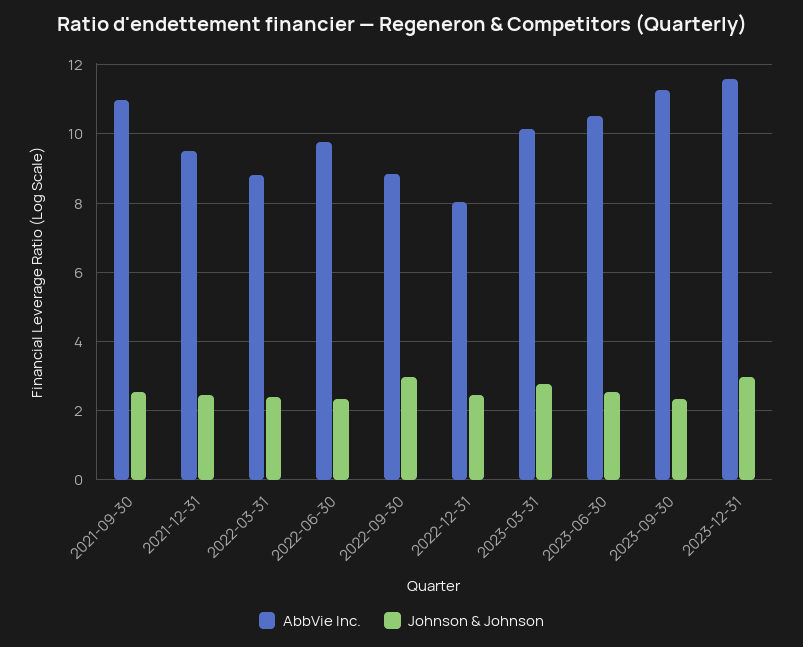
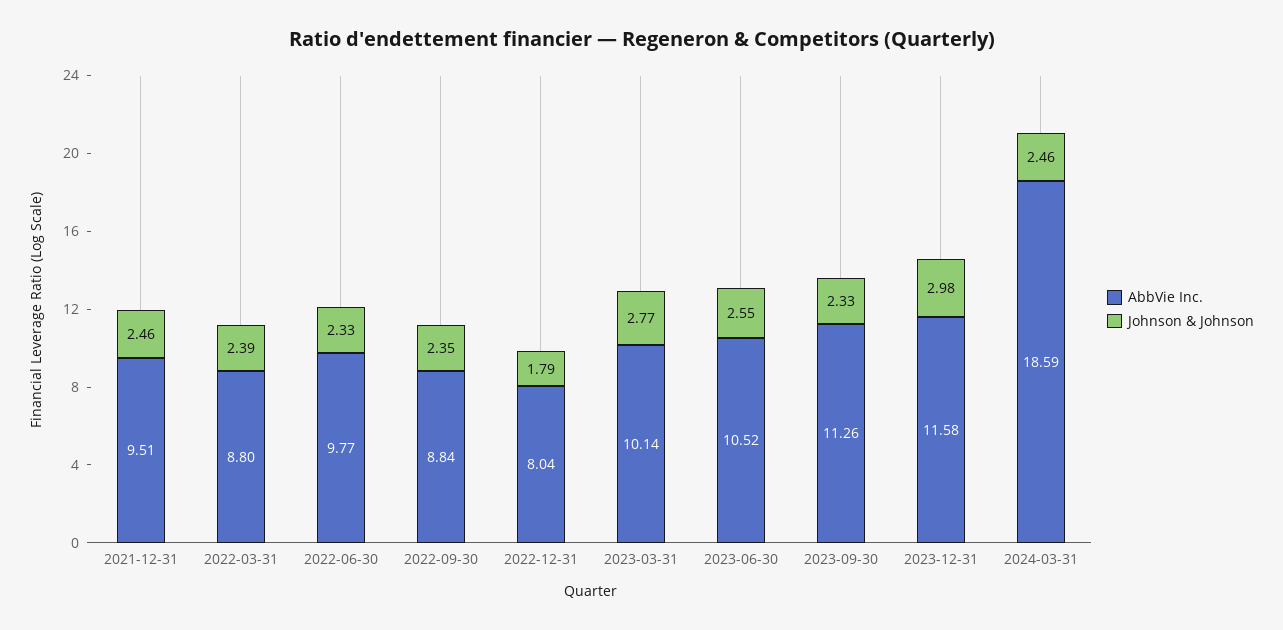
AbbVie Inc., 2021-09-30: 11 -> none
Johnson & Johnson, 2021-09-30: 2.6 -> none
Johnson & Johnson, 2022-09-30: 3 -> 2.35
Johnson & Johnson, 2022-12-31: 2.4 -> 1.79
AbbVie Inc., 2024-03-31: none -> 18.59
Johnson & Johnson, 2024-03-31: none -> 2.46

